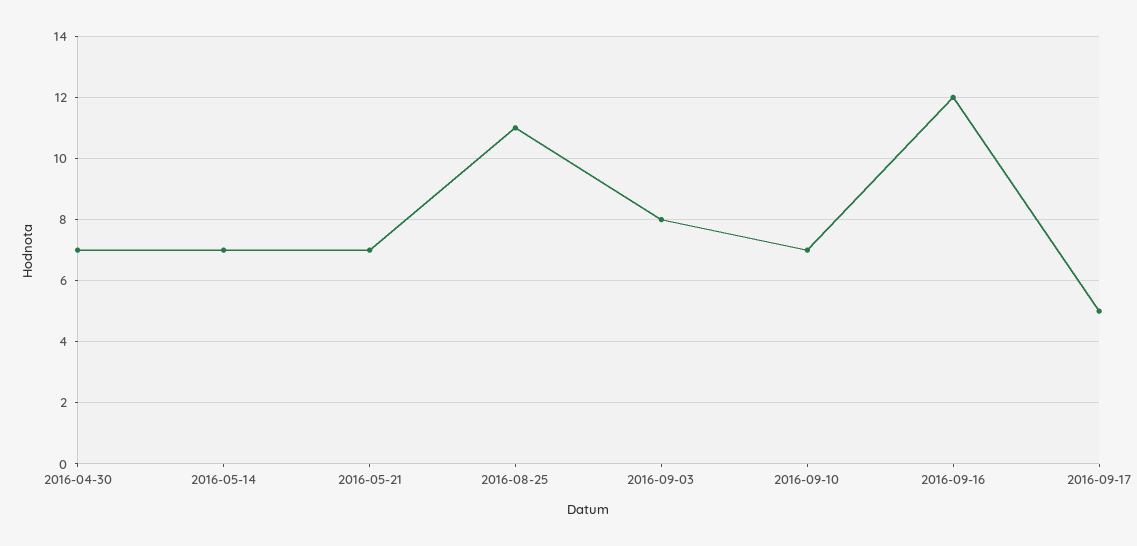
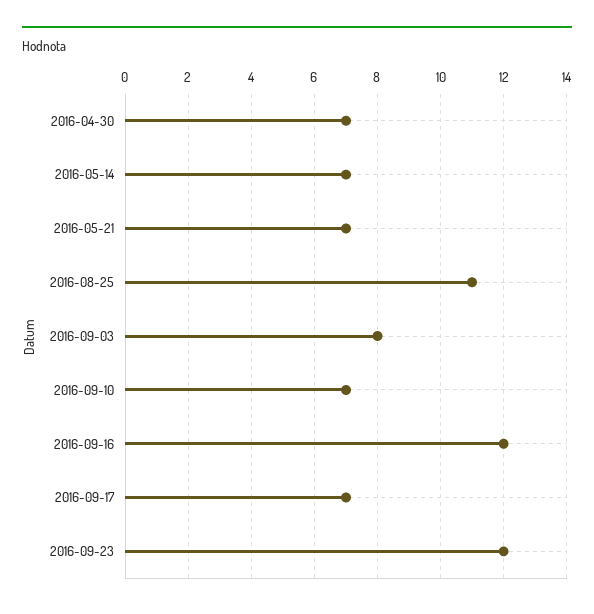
2016-09-17: 5 -> 7
2016-09-23: none -> 12

